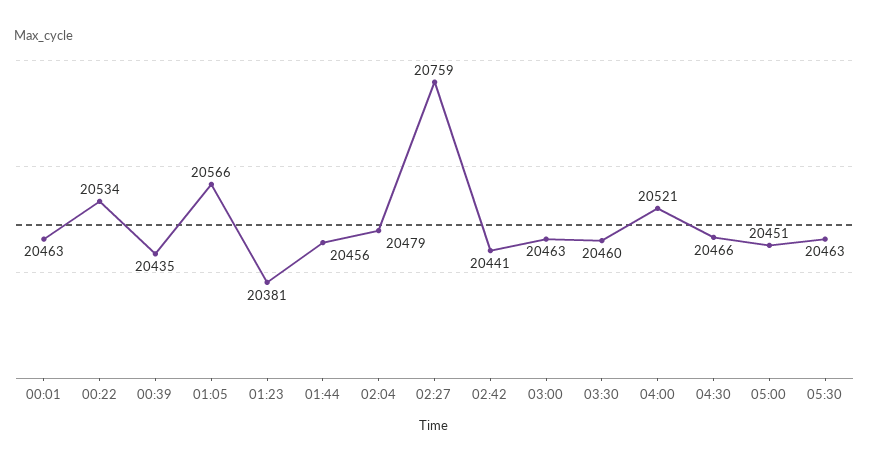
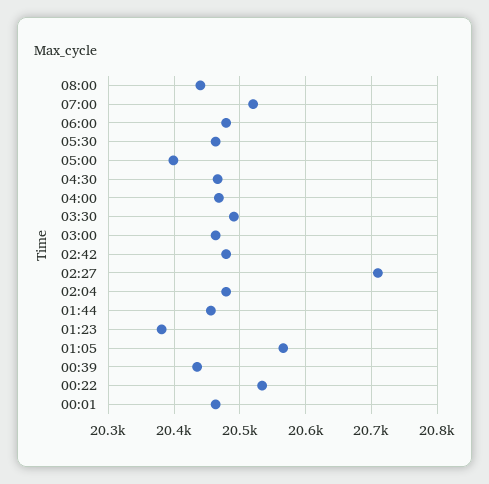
02:27: 20759 -> 20710
02:42: 20441 -> 20480
03:30: 20460 -> 20490
04:00: 20521 -> 20470
05:00: 20451 -> 20400
08:00: none -> 20440
07:00: none -> 20520
06:00: none -> 20480

